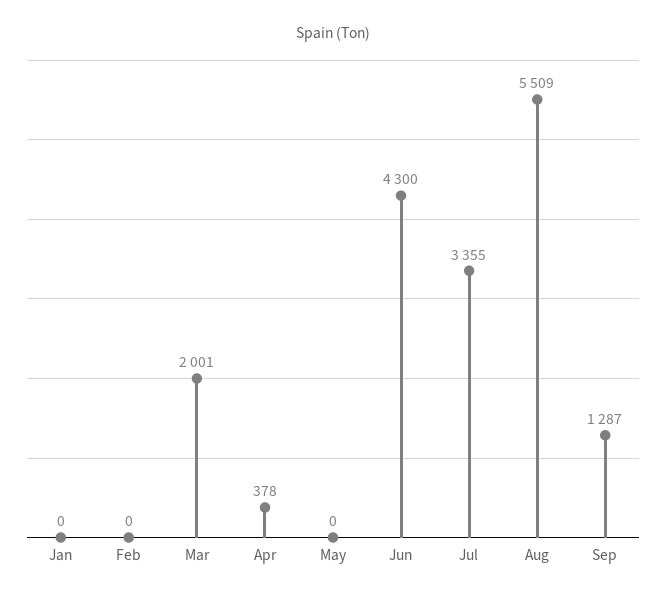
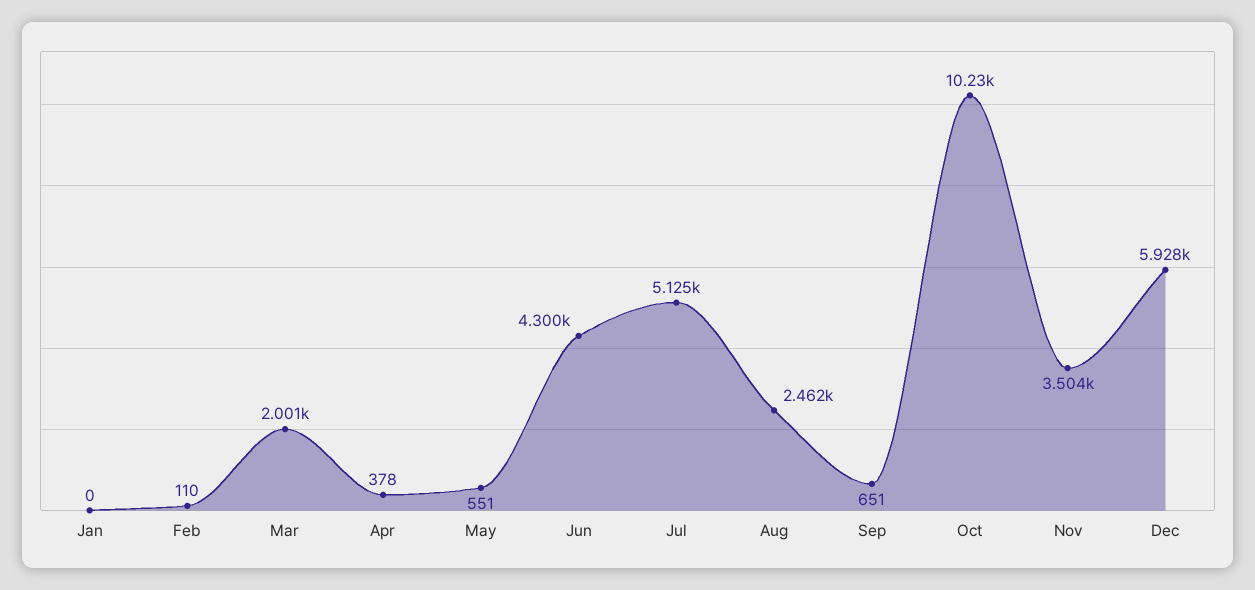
Feb: 0 -> 110
May: 0 -> 551
Jul: 3355 -> 5125
Aug: 5509 -> 2462
Sep: 1287 -> 651
Oct: none -> 10230
Nov: none -> 3504
Dec: none -> 5928

